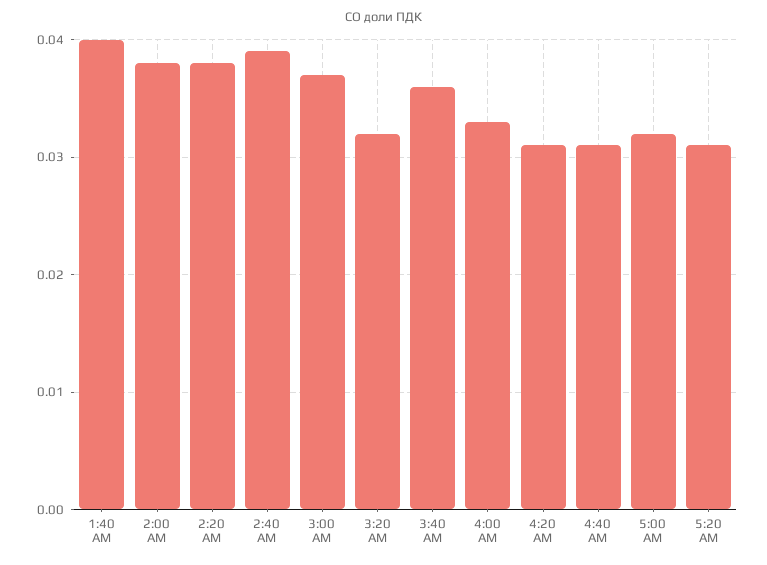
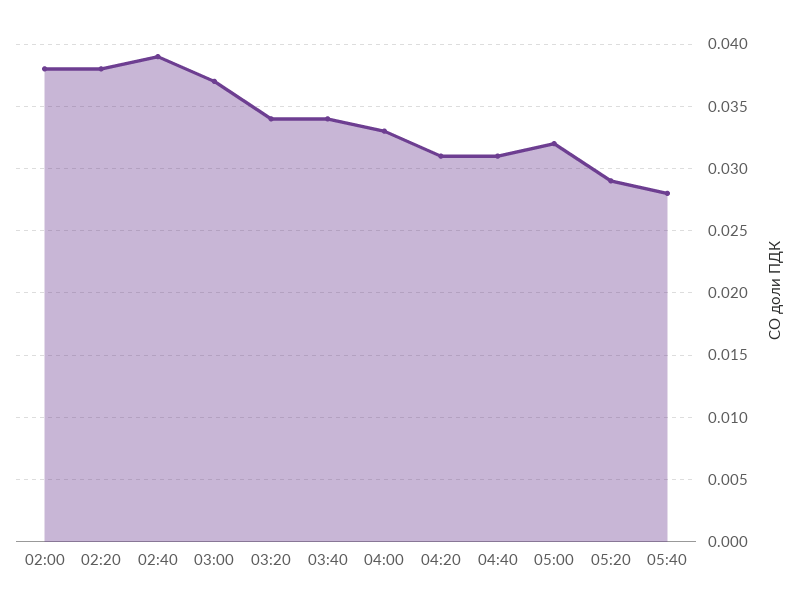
1:40 AM: 0.04 -> none
3:20 AM: 0.032 -> 0.034
3:40 AM: 0.036 -> 0.034
5:20 AM: 0.031 -> 0.029
05:40: none -> 0.028

